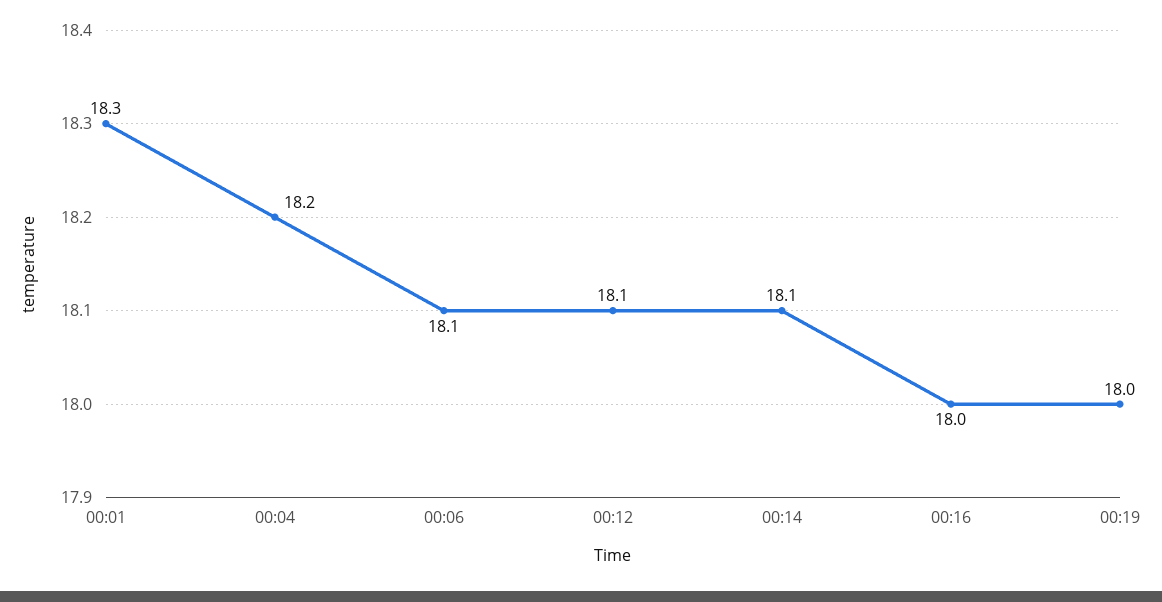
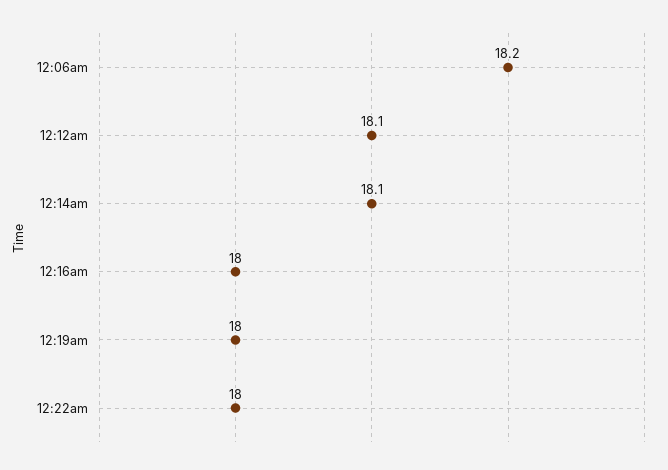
00:01: 18.3 -> none
00:04: 18.2 -> none
00:06: 18.1 -> 18.2
12:22am: none -> 18

